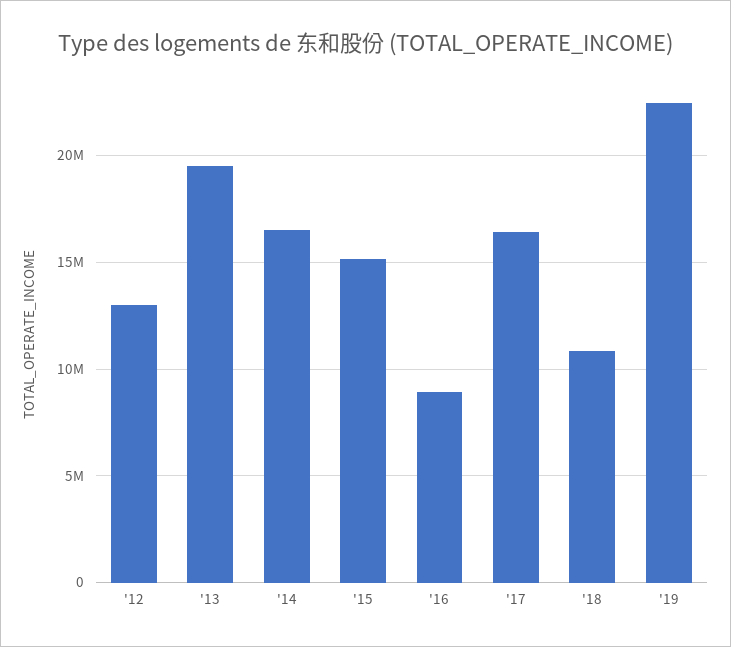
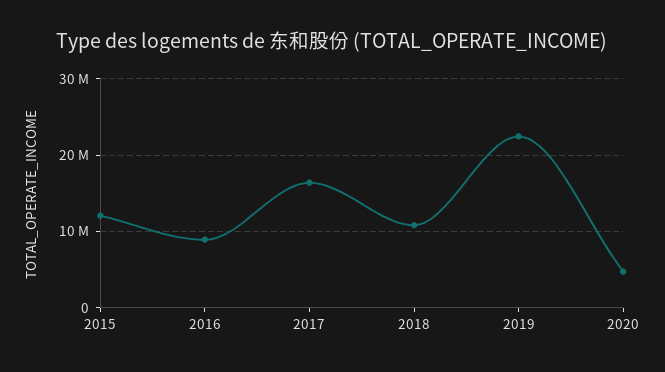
'12: 13000000 -> none
'13: 19500000 -> none
'14: 16500000 -> none
'15: 15000000 -> 12000000
2020: none -> 5000000

